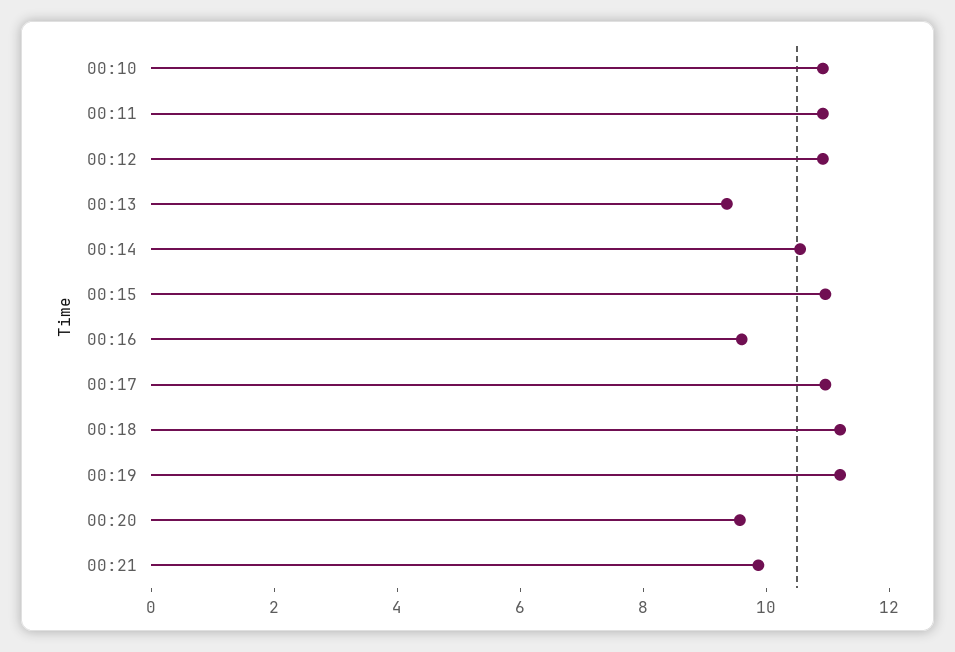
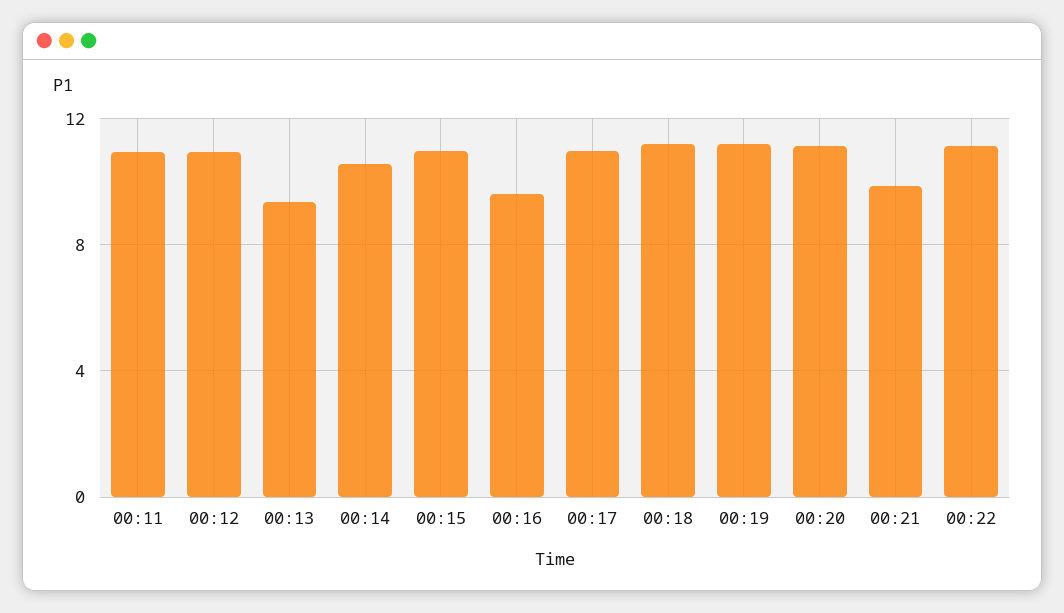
00:10: 11 -> none
00:20: 9.5 -> 11
00:22: none -> 11

